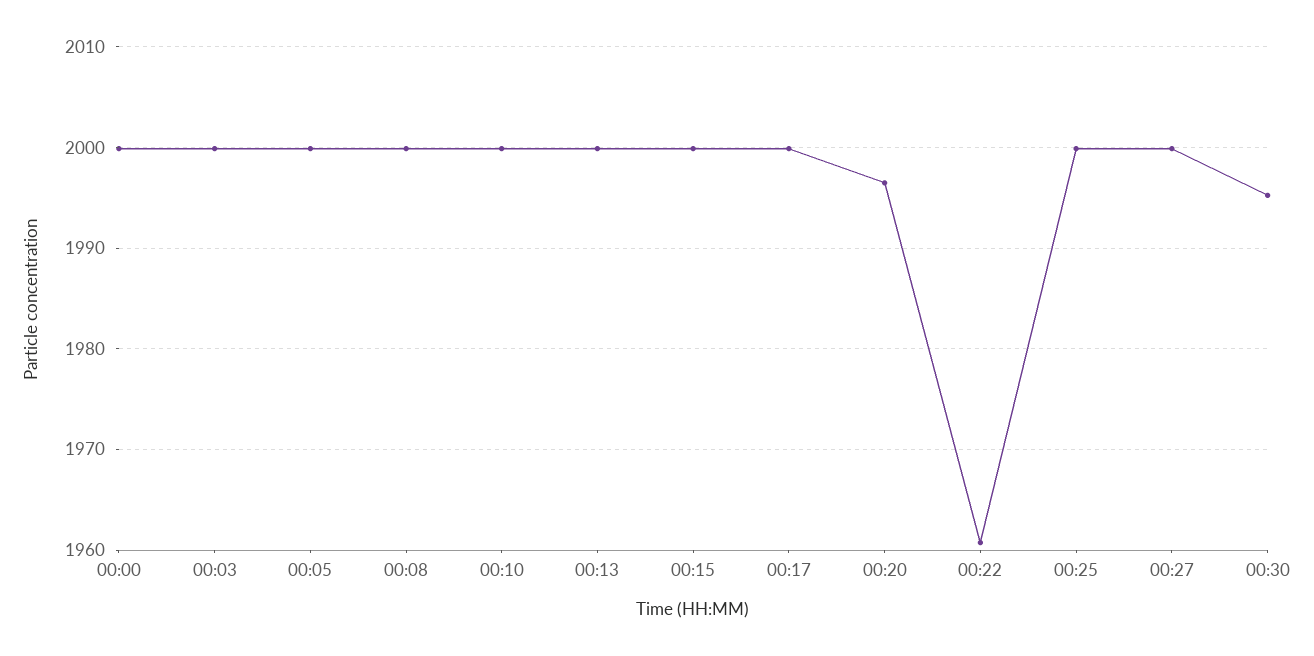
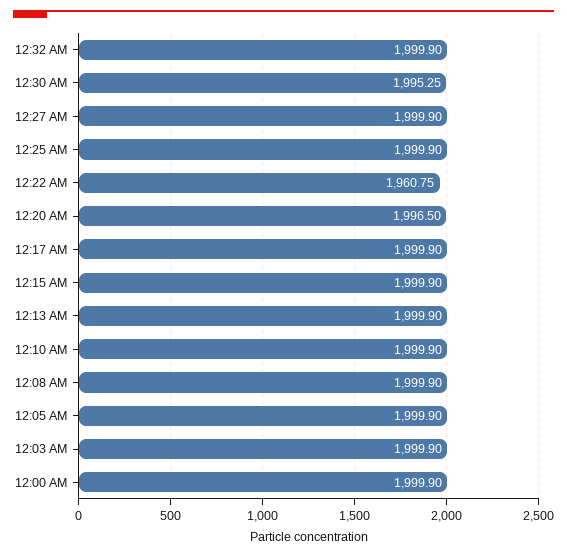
12:32 AM: none -> 1999.9

